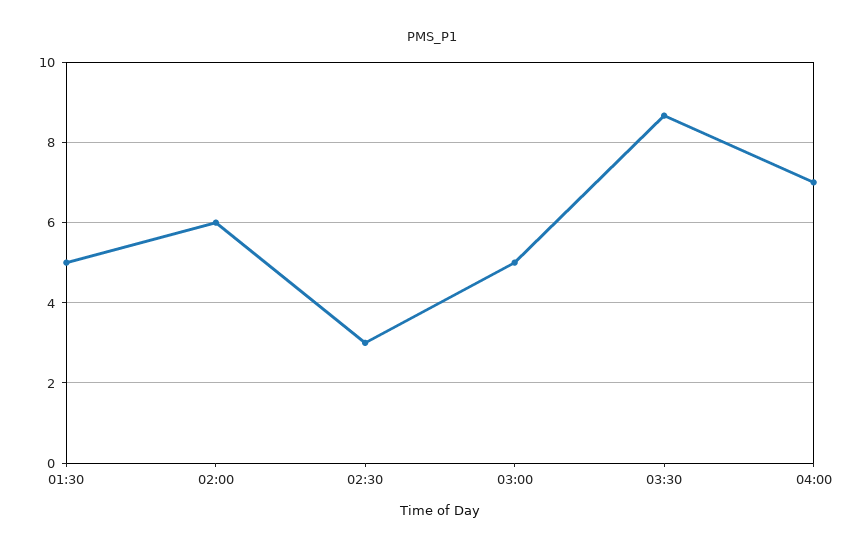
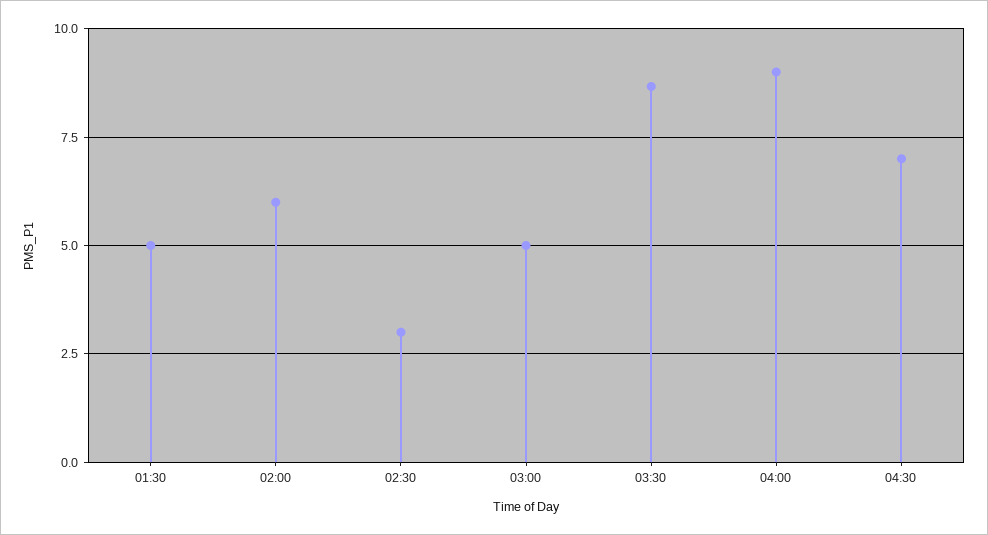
04:00: 7 -> 9
04:30: none -> 7

